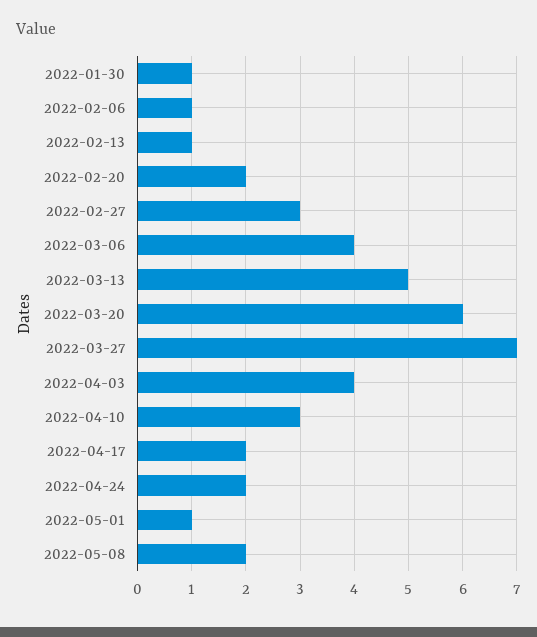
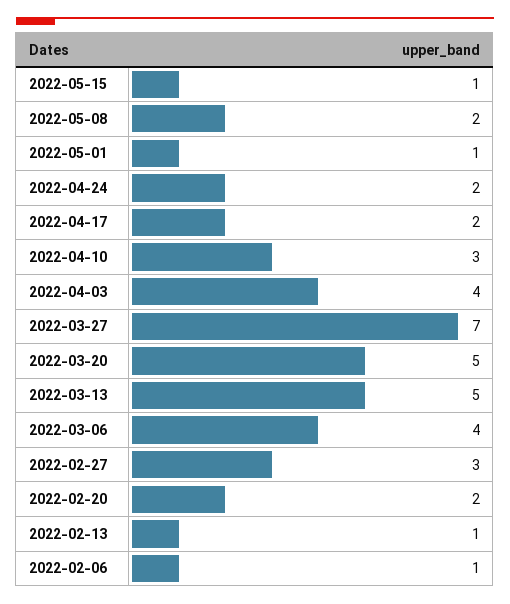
2022-01-30: 1 -> none
2022-03-20: 6 -> 5
2022-05-15: none -> 1

